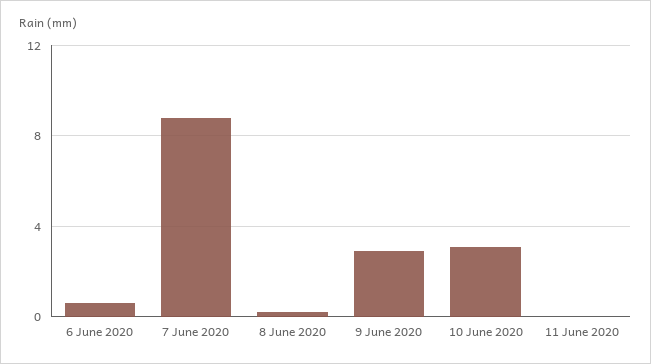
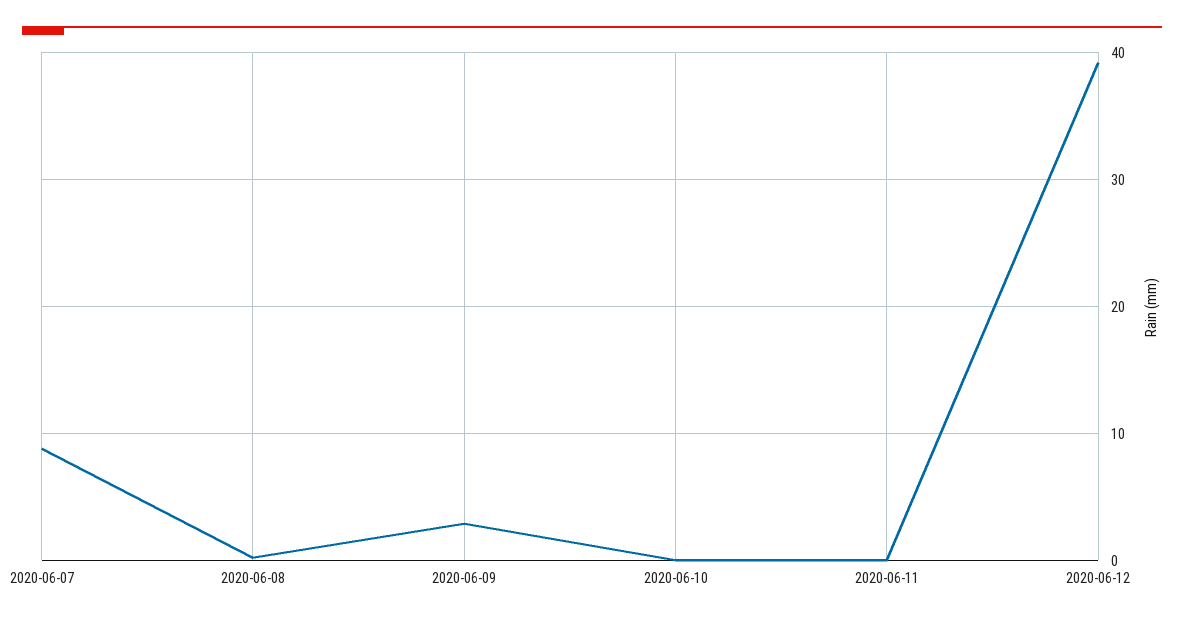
6 June 2020: 0.5 -> none
10 June 2020: 3 -> 0
2020-06-12: none -> 39

